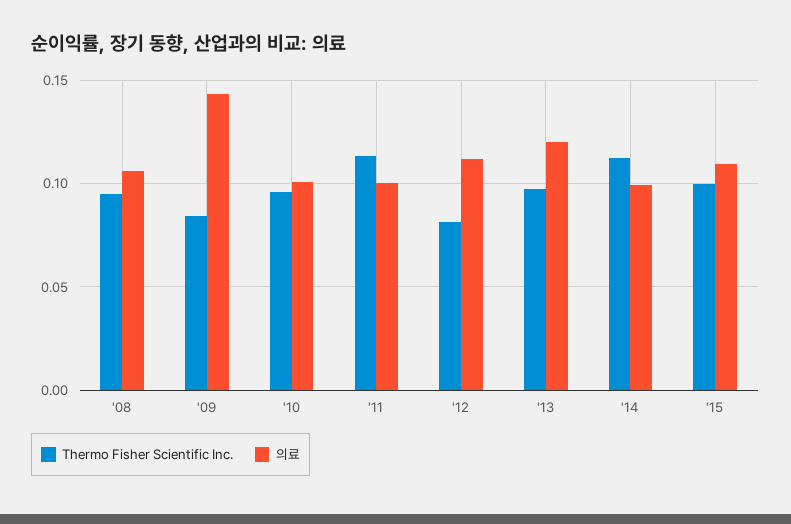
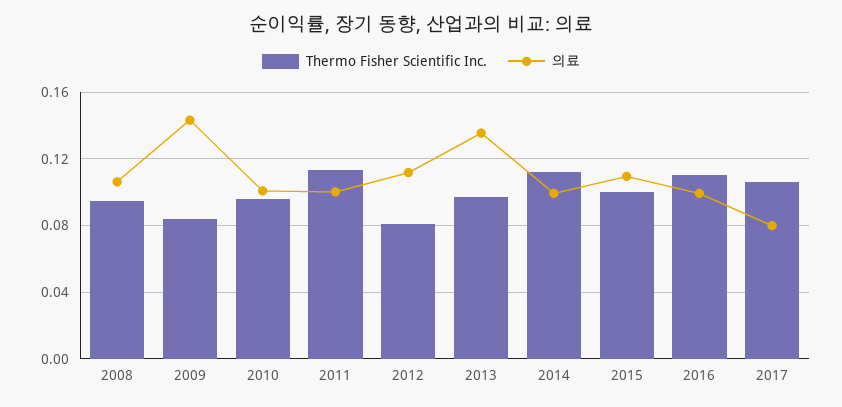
의료, '13: 0.12 -> 0.135
Thermo Fisher Scientific Inc., 2016: none -> 0.11
의료, 2016: none -> 0.1
Thermo Fisher Scientific Inc., 2017: none -> 0.105
의료, 2017: none -> 0.08

